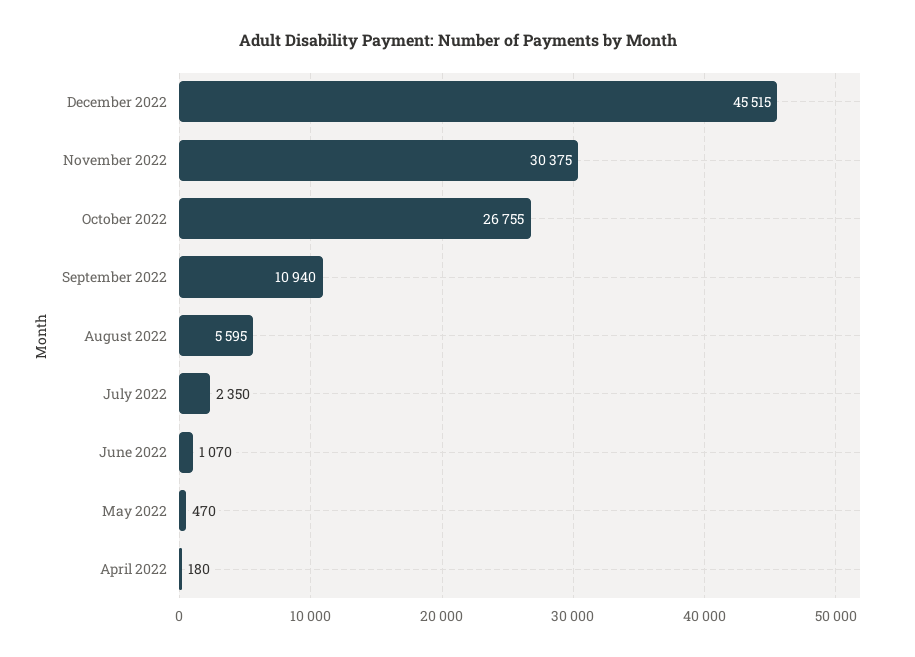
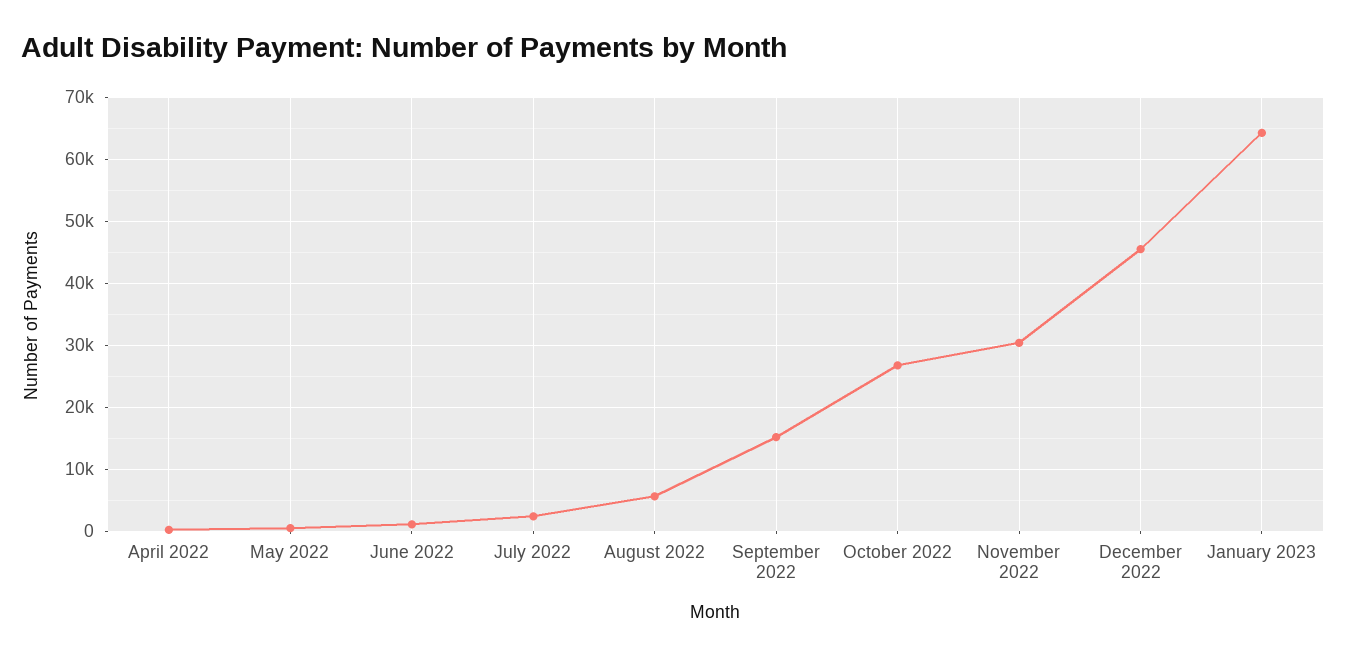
September 2022: 10940 -> 15000
January 2023: none -> 64000

